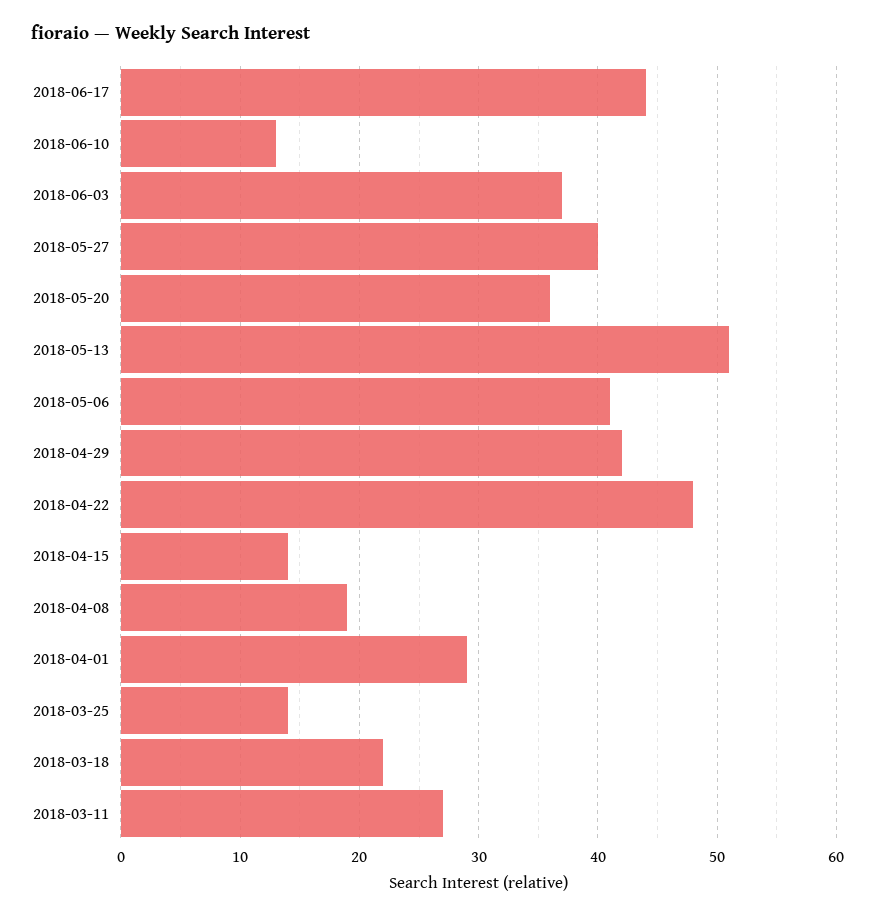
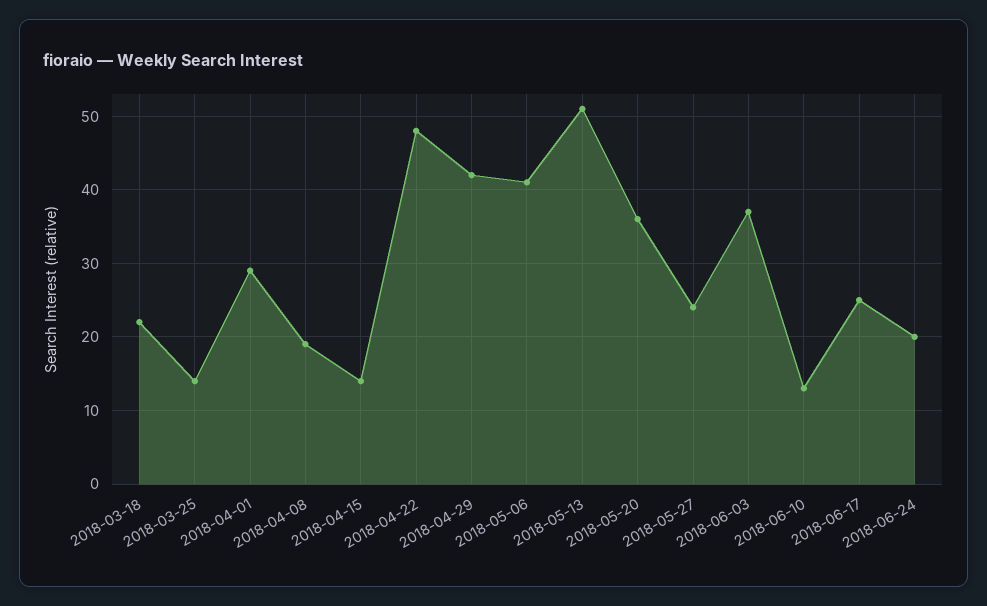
2018-06-17: 44 -> 25
2018-05-27: 40 -> 24
2018-03-11: 27 -> none
2018-06-24: none -> 20

